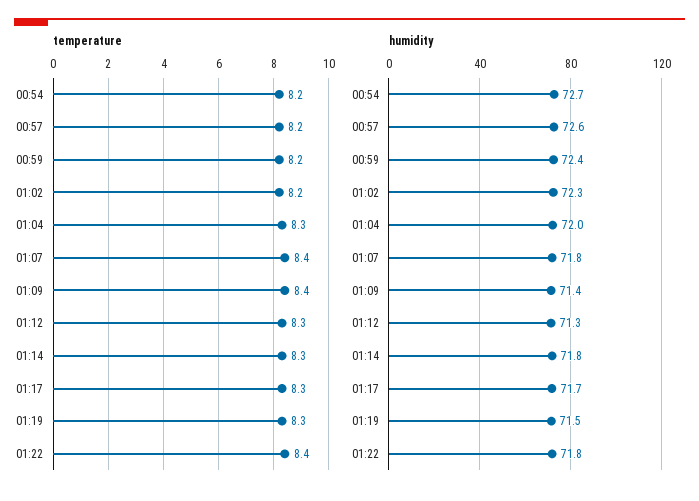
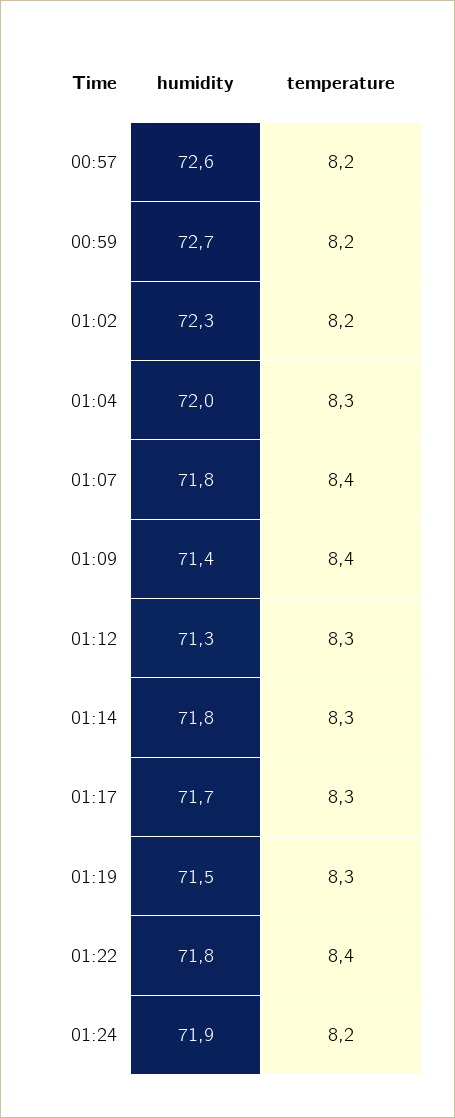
temperature, 00:54: 8.2 -> none
humidity, 00:54: 72.7 -> none
humidity, 00:59: 72.4 -> 72.7
humidity, 01:24: none -> 71.9
temperature, 01:24: none -> 8.2

